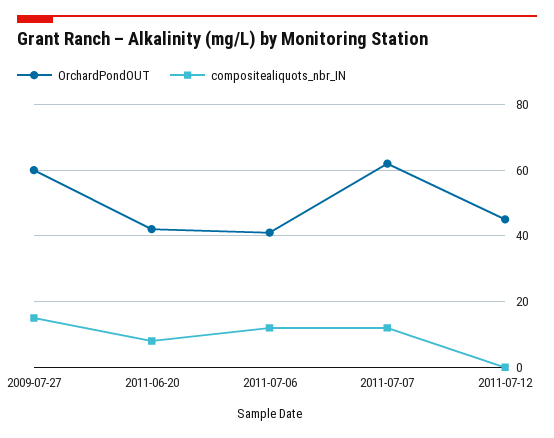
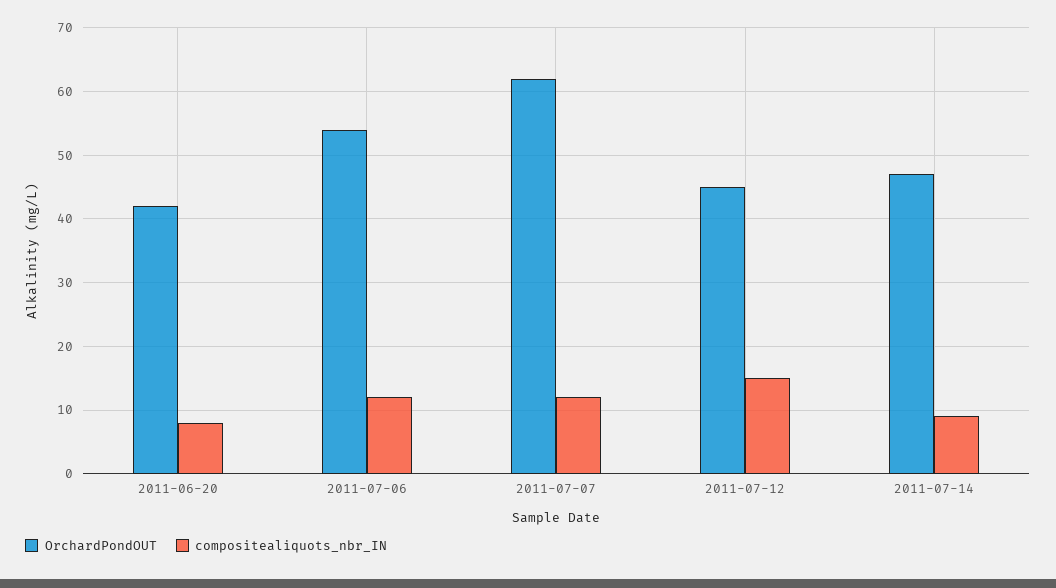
OrchardPondOUT, 2009-07-27: 60 -> none
compositealiquots_nbr_IN, 2009-07-27: 15 -> none
OrchardPondOUT, 2011-07-06: 40 -> 54
compositealiquots_nbr_IN, 2011-07-12: 0 -> 15
OrchardPondOUT, 2011-07-14: none -> 47
compositealiquots_nbr_IN, 2011-07-14: none -> 9

